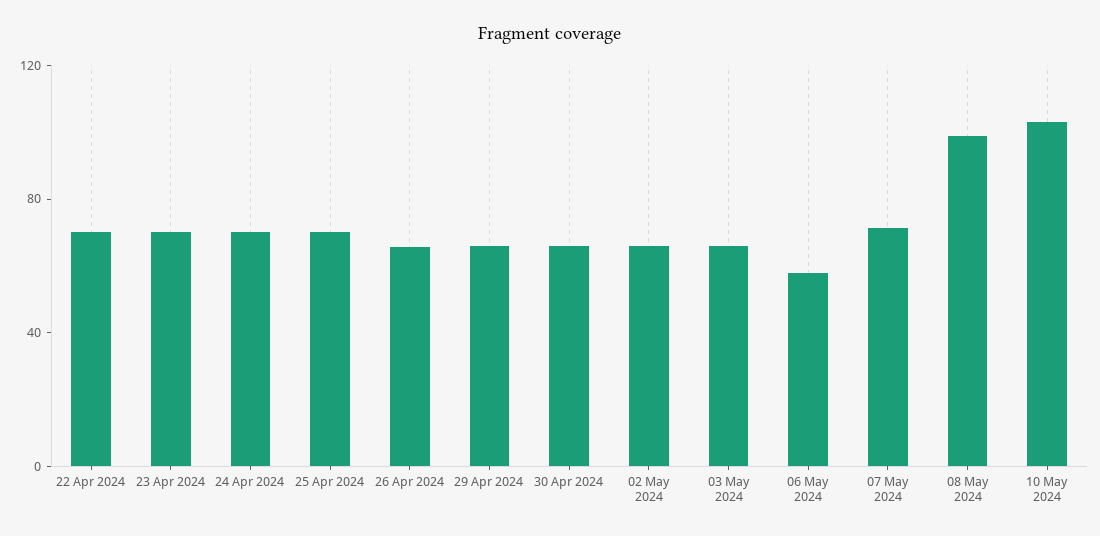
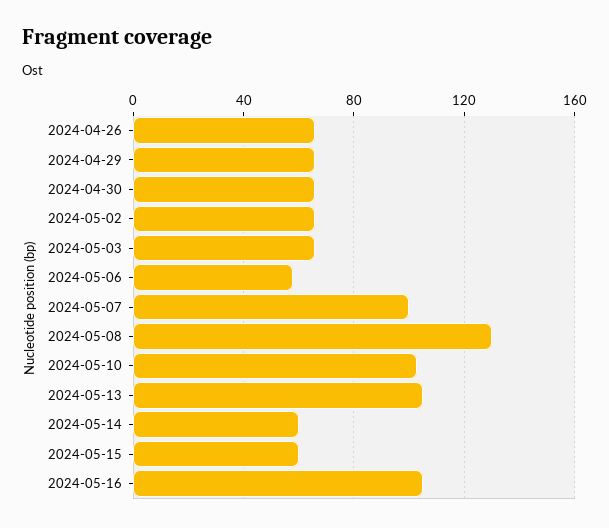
22 Apr 2024: 70 -> none
23 Apr 2024: 70 -> none
24 Apr 2024: 70 -> none
25 Apr 2024: 70 -> none
07 May 2024: 70 -> 100
08 May 2024: 100 -> 130
2024-05-13: none -> 105
2024-05-14: none -> 60
2024-05-15: none -> 60
2024-05-16: none -> 105

